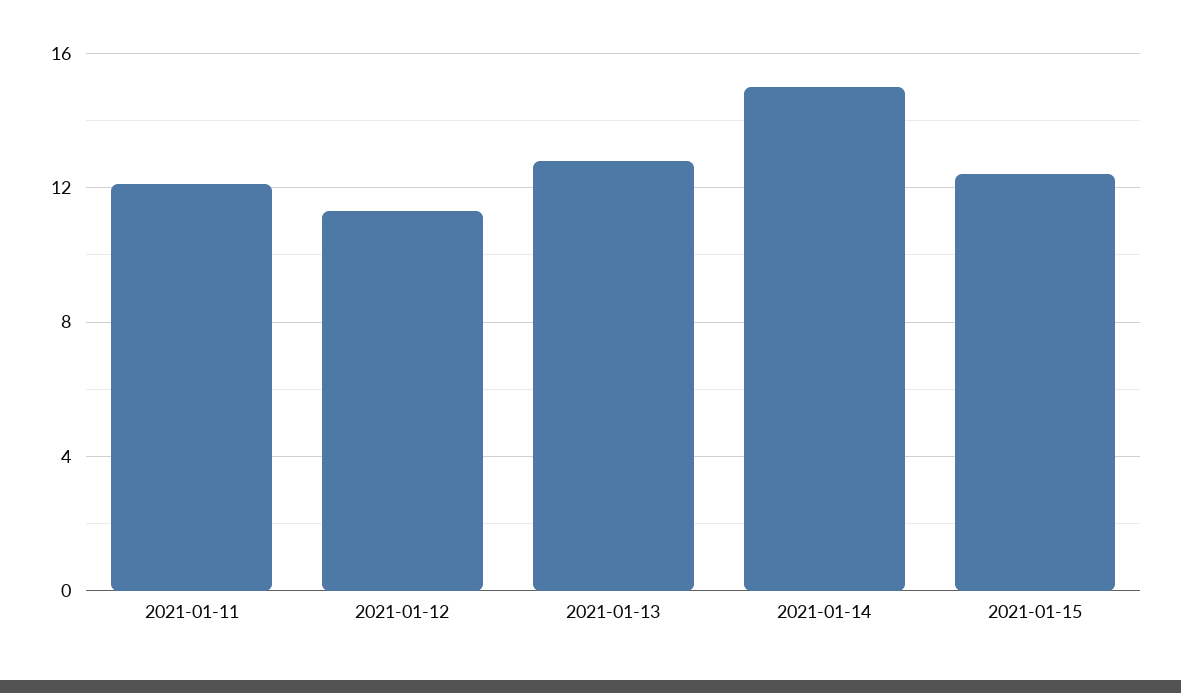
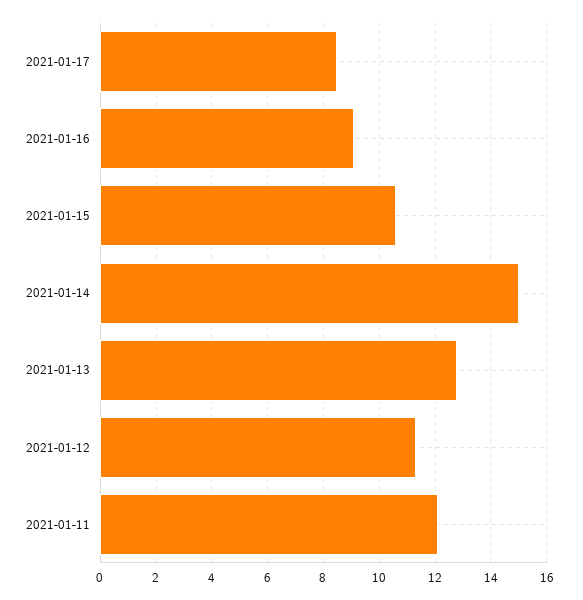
2021-01-15: 12.5 -> 10.5
2021-01-17: none -> 8.5
2021-01-16: none -> 9

